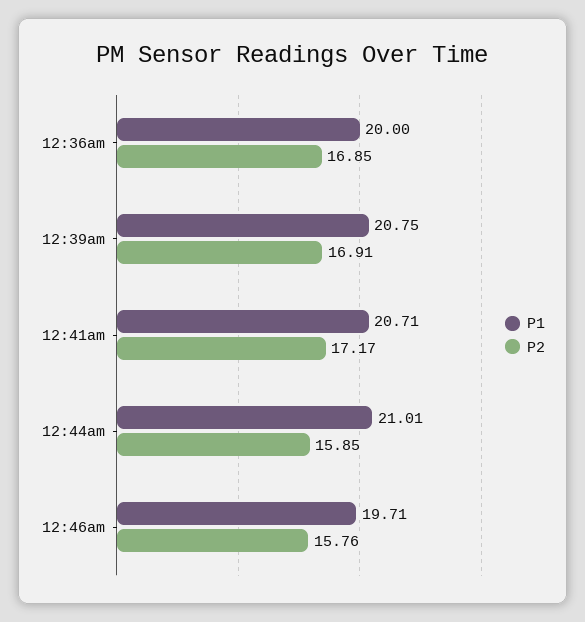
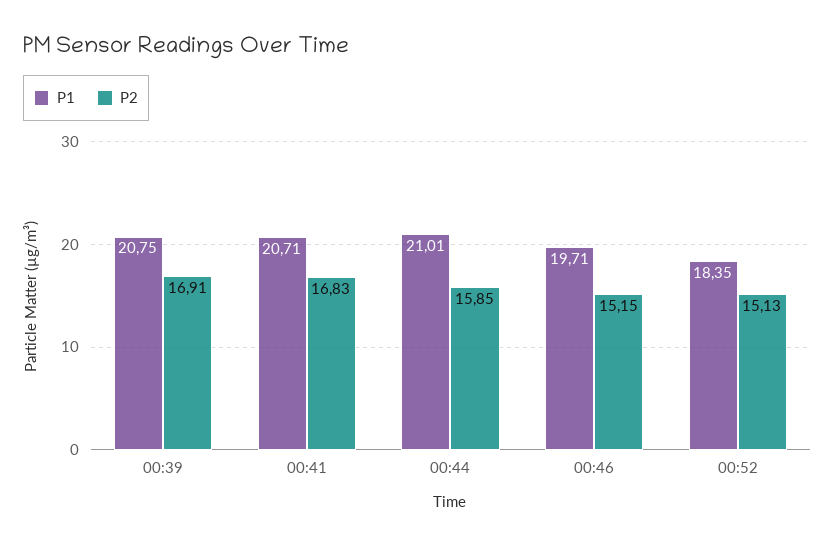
P1, 12:36am: 20 -> none
P2, 12:36am: 16.85 -> none
P2, 12:41am: 17.17 -> 16.83
P2, 12:46am: 15.76 -> 15.15
P1, 00:52: none -> 18.35
P2, 00:52: none -> 15.13

